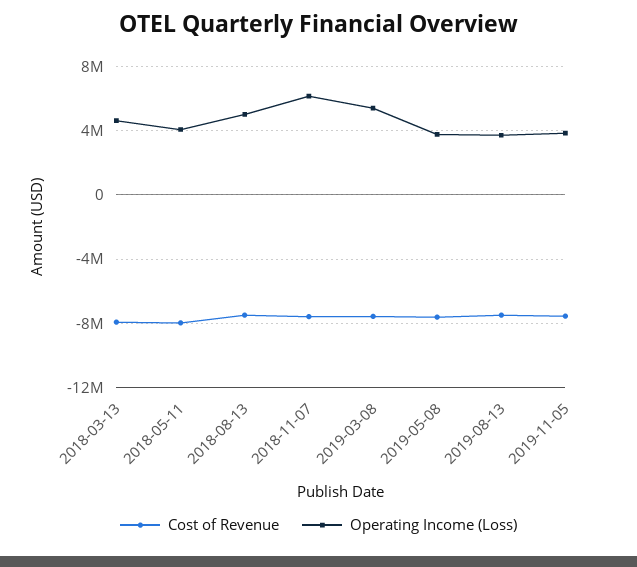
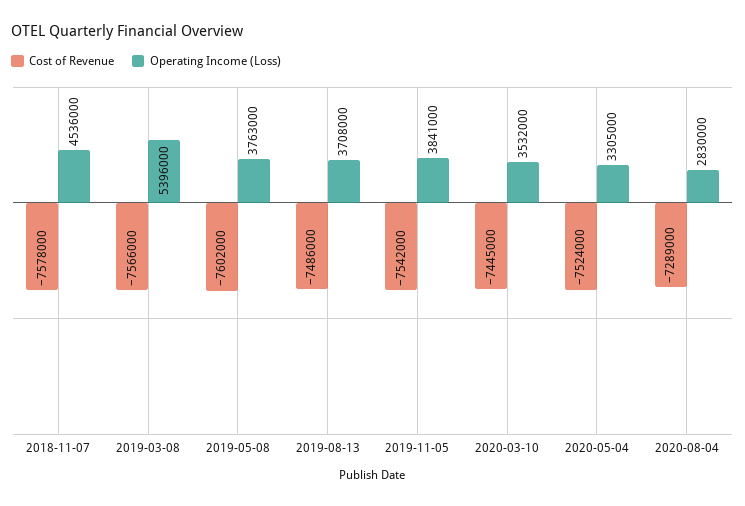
Cost of Revenue, 2018-03-13: -8000000 -> none
Operating Income (Loss), 2018-03-13: 4500000 -> none
Cost of Revenue, 2018-05-11: -8000000 -> none
Operating Income (Loss), 2018-05-11: 4000000 -> none
Cost of Revenue, 2018-08-13: -7500000 -> none
Operating Income (Loss), 2018-08-13: 5000000 -> none
Operating Income (Loss), 2018-11-07: 6000000 -> 4536000
Cost of Revenue, 2020-03-10: none -> -7445000
Operating Income (Loss), 2020-03-10: none -> 3532000
Cost of Revenue, 2020-05-04: none -> -7524000
Operating Income (Loss), 2020-05-04: none -> 3305000
Cost of Revenue, 2020-08-04: none -> -7289000
Operating Income (Loss), 2020-08-04: none -> 2830000

